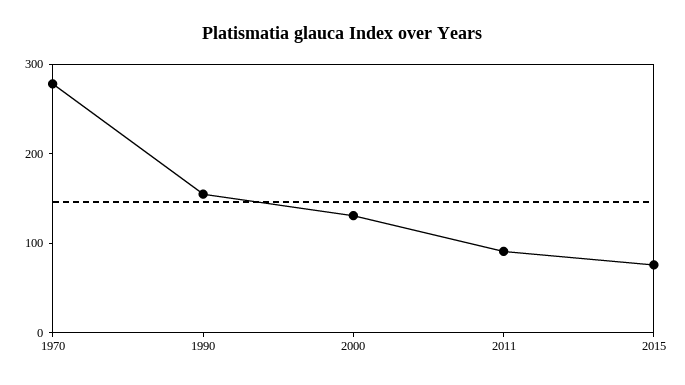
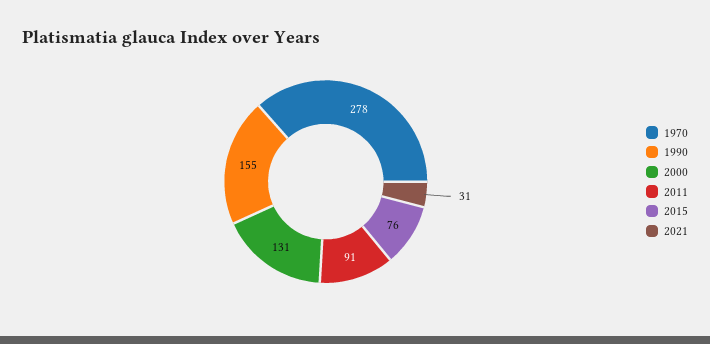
2021: none -> 31

